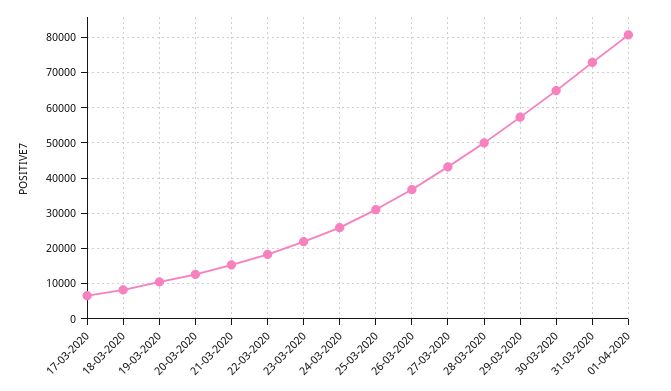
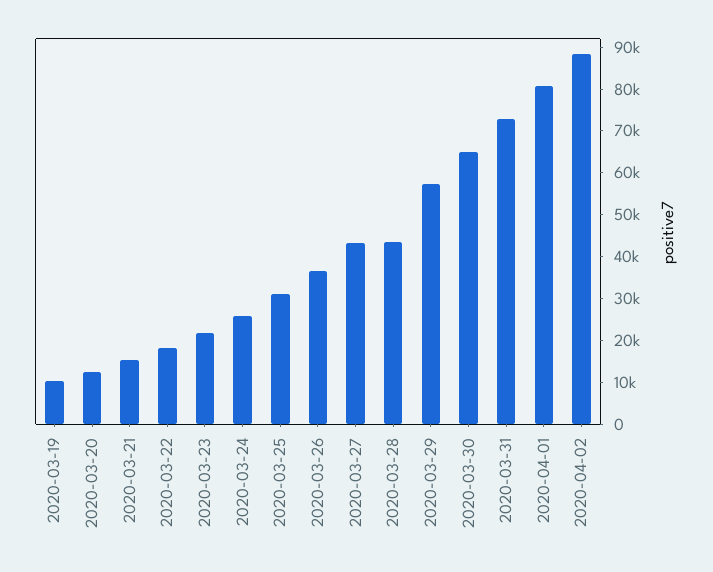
17-03-2020: 6000 -> none
18-03-2020: 8000 -> none
28-03-2020: 50000 -> 44000
2020-04-02: none -> 88000

